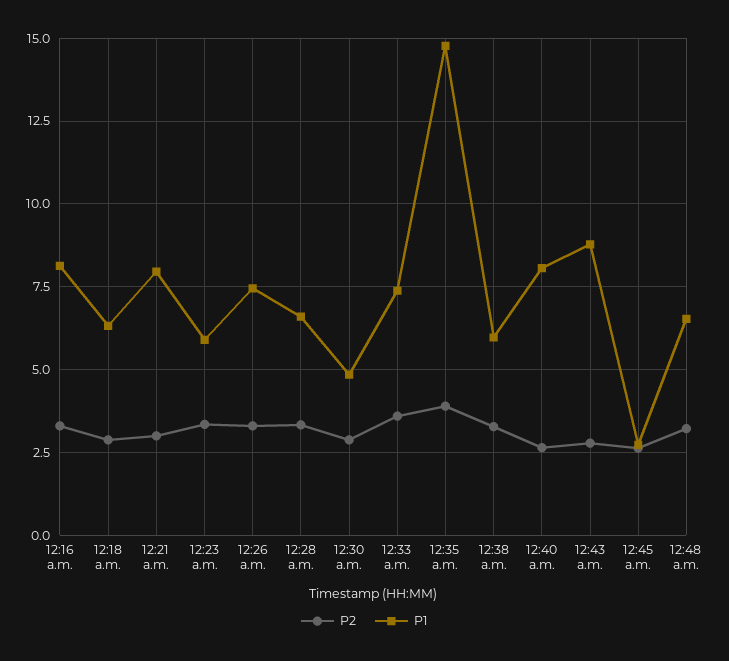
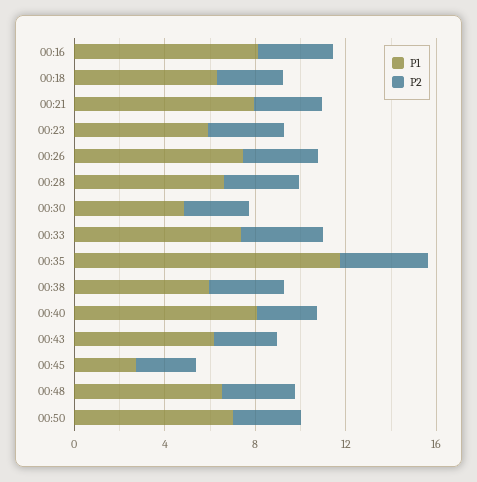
P1, 12:35 a.m.: 14.75 -> 12
P1, 12:43 a.m.: 8.75 -> 6
P1, 00:50: none -> 7
P2, 00:50: none -> 3

